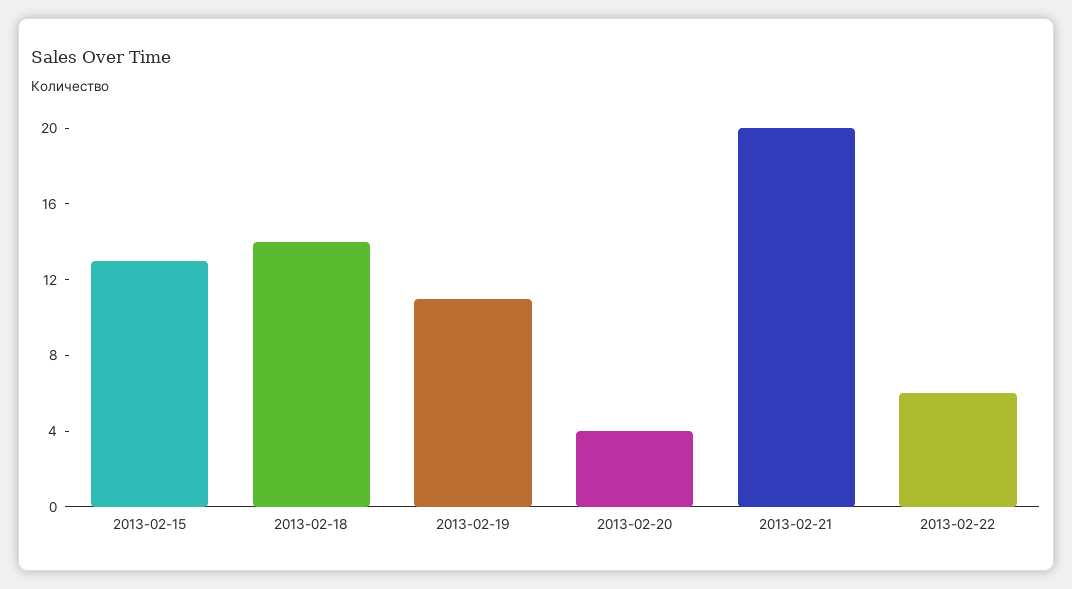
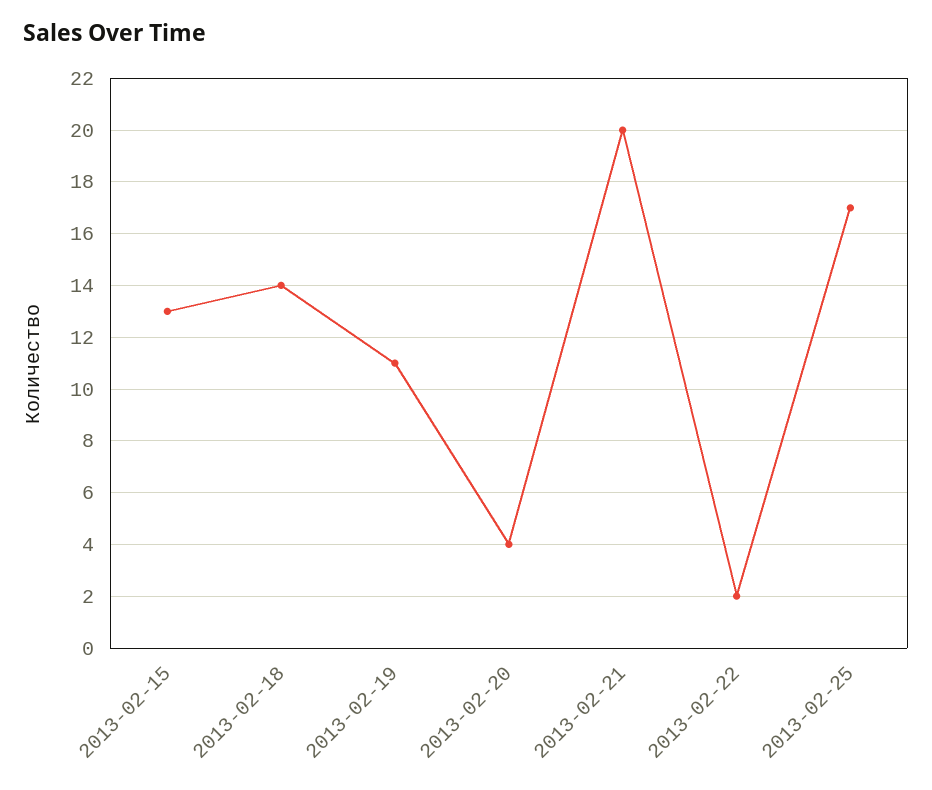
2013-02-22: 6 -> 2
2013-02-25: none -> 17

